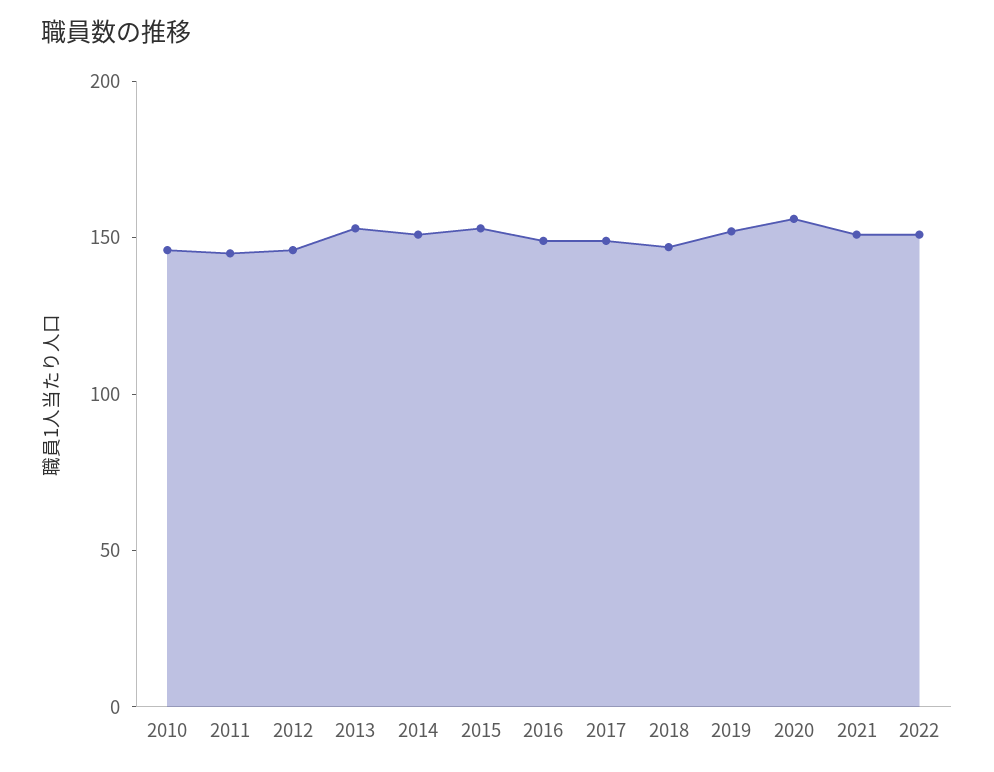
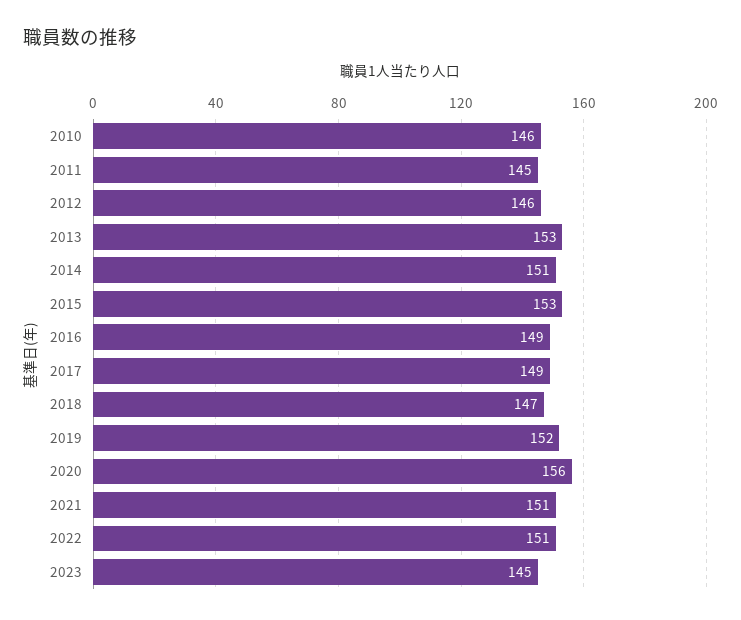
2023: none -> 145

